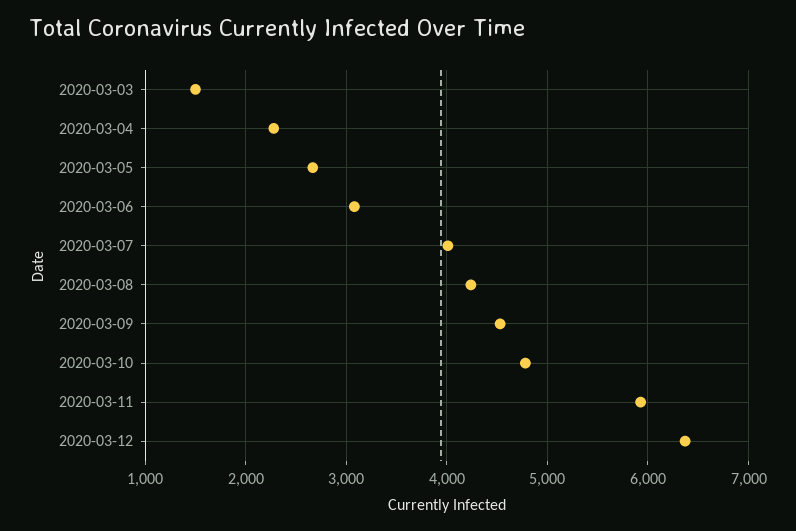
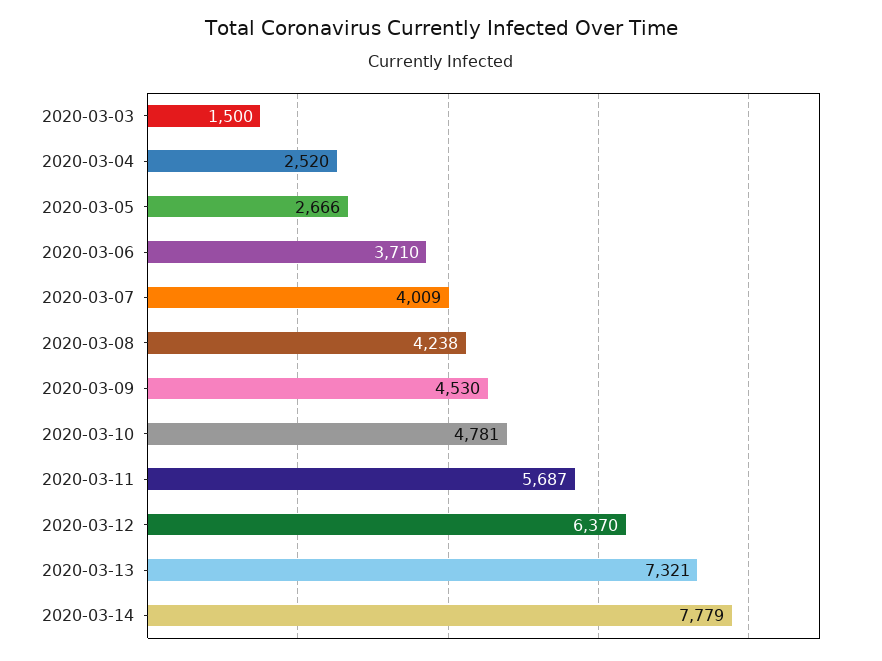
2020-03-04: 2300 -> 2520
2020-03-06: 3100 -> 3710
2020-03-11: 5900 -> 5687
2020-03-13: none -> 7321
2020-03-14: none -> 7779

